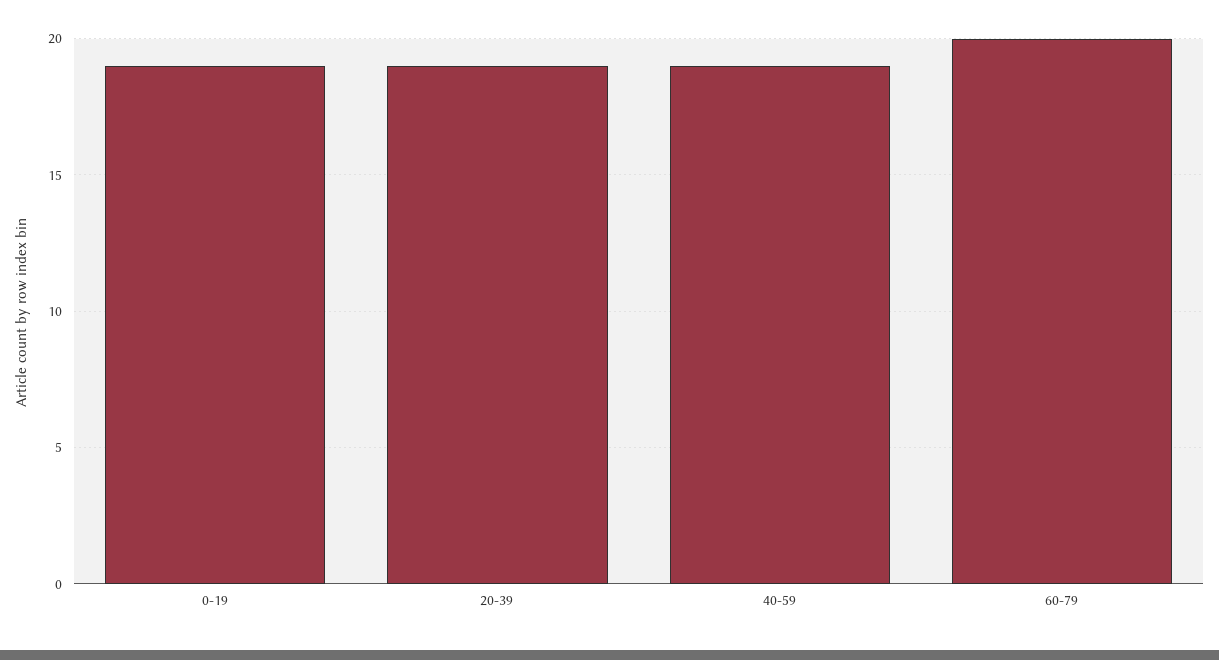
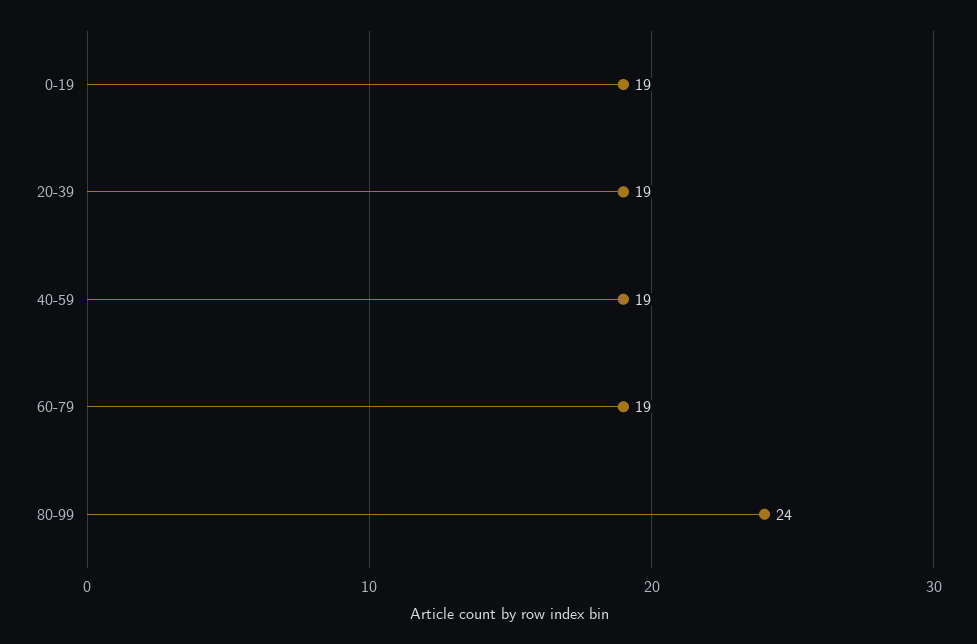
60-79: 20 -> 19
80-99: none -> 24

